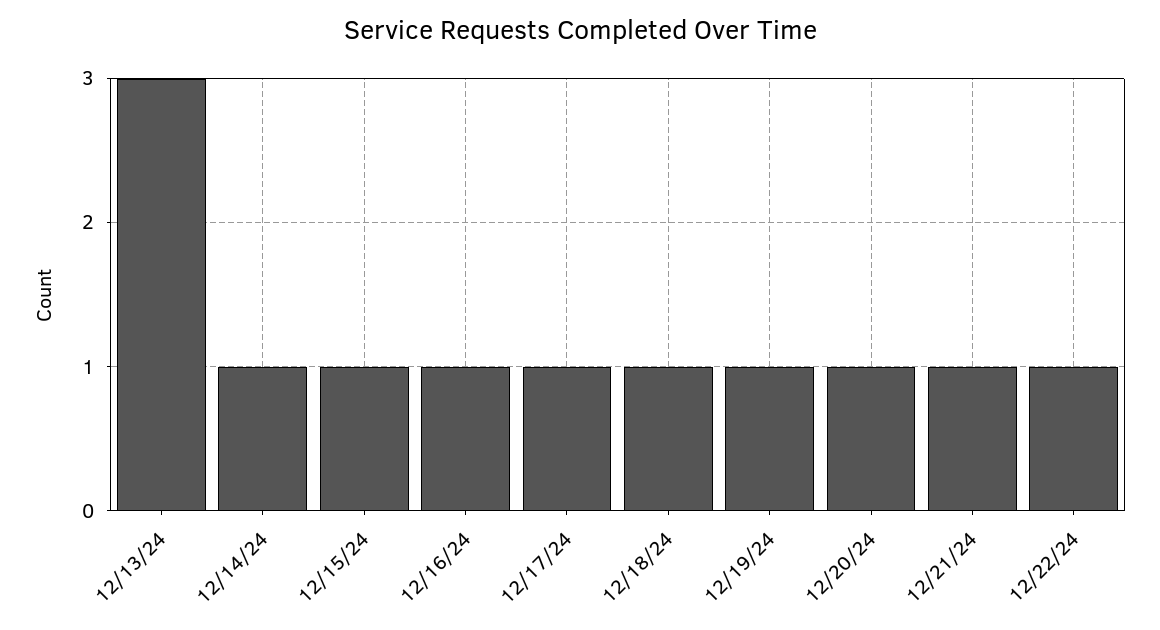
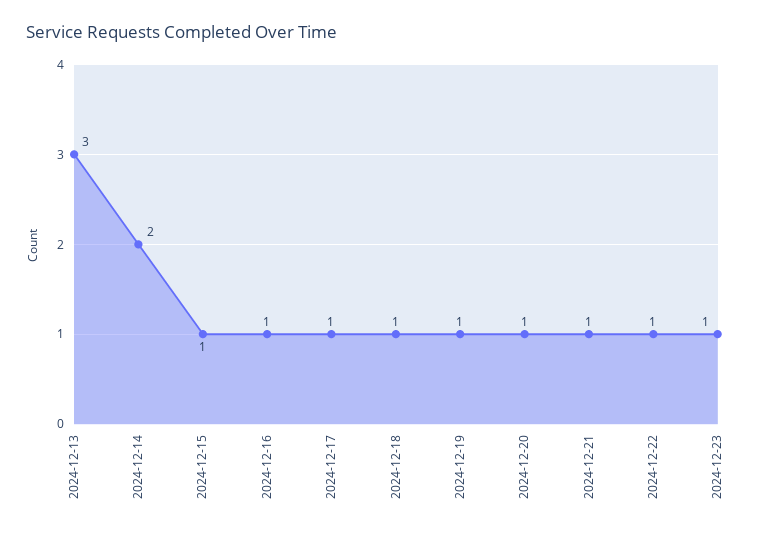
12/14/24: 1 -> 2
2024-12-23: none -> 1

